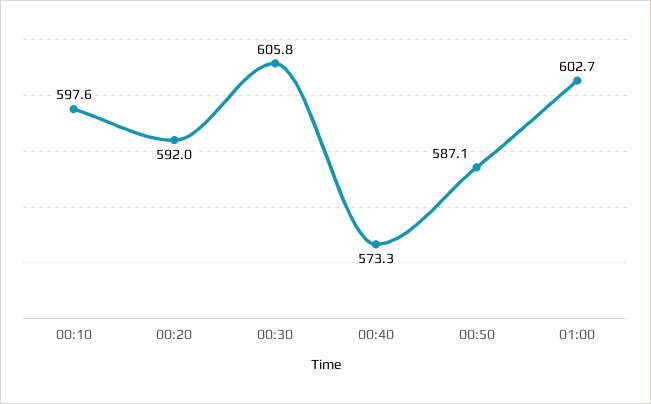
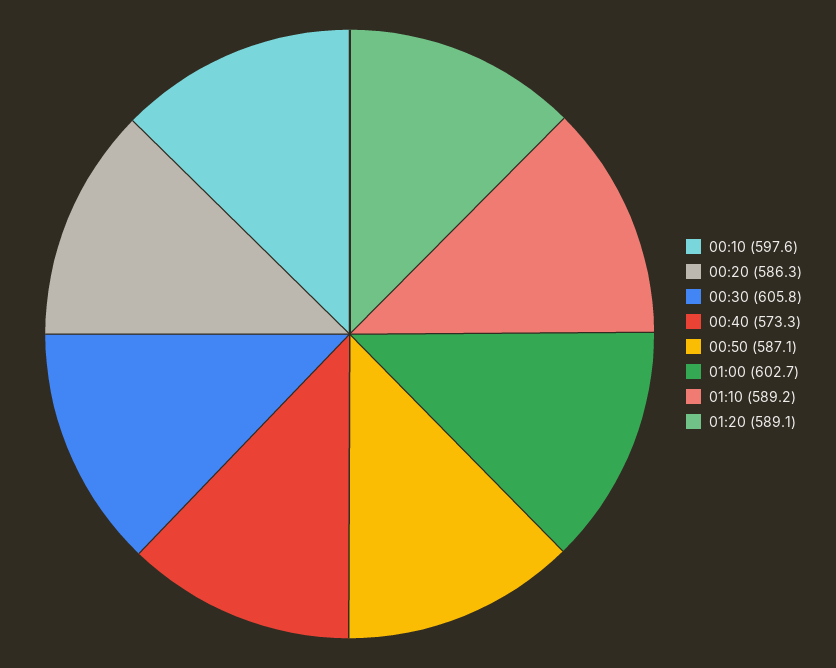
00:20: 592 -> 586.3
01:10: none -> 589.2
01:20: none -> 589.1

